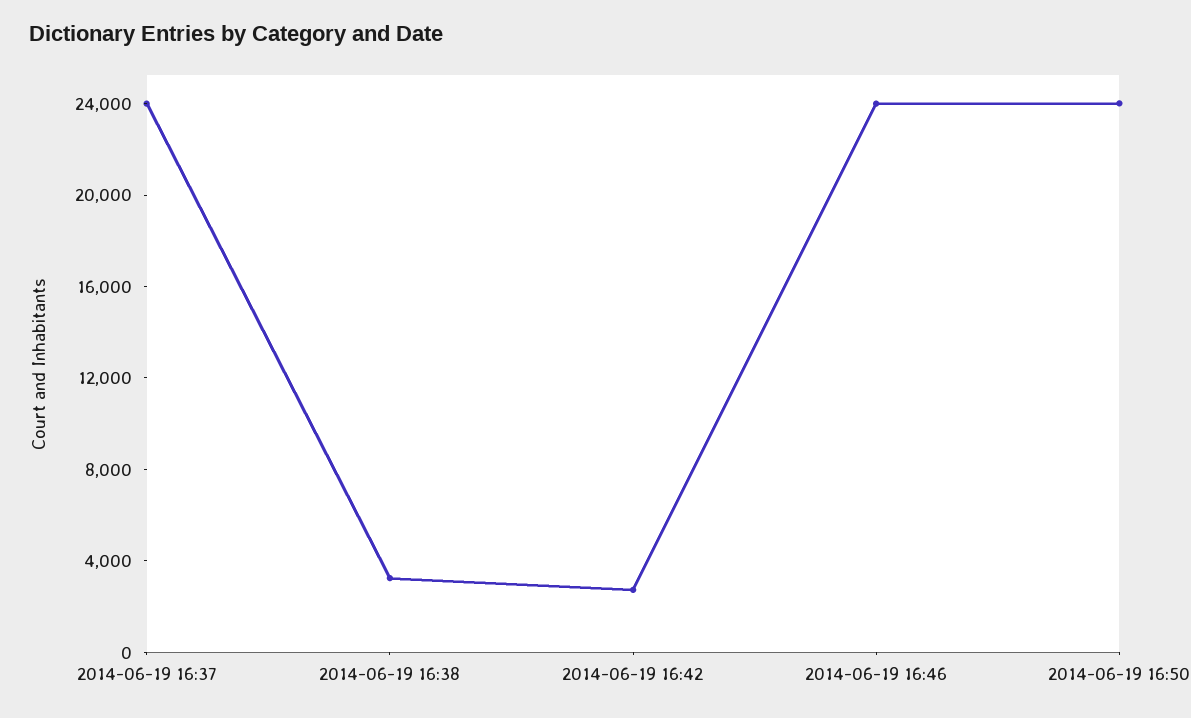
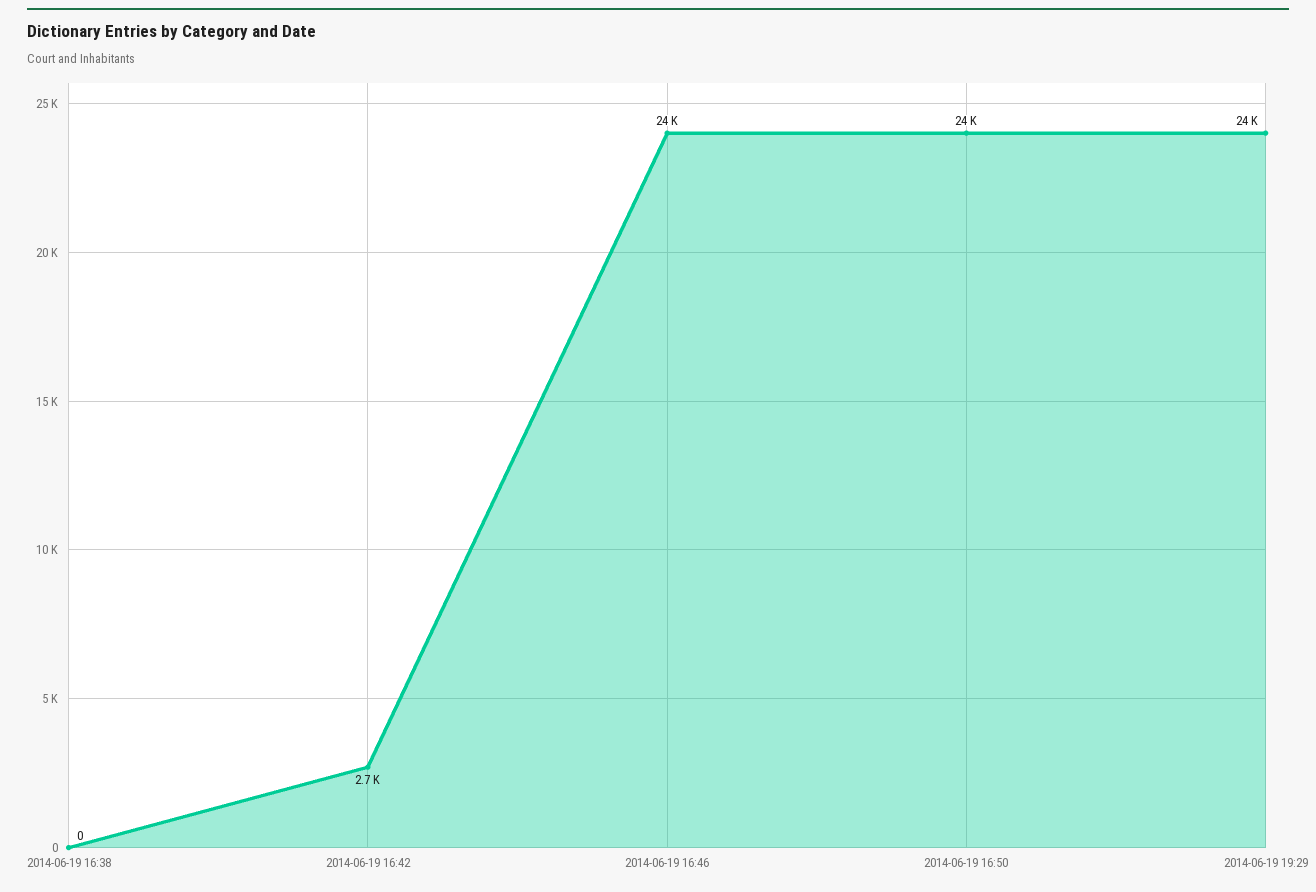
2014-06-19 16:37: 24000 -> none
2014-06-19 16:38: 3000 -> 0
2014-06-19 19:29: none -> 24000

